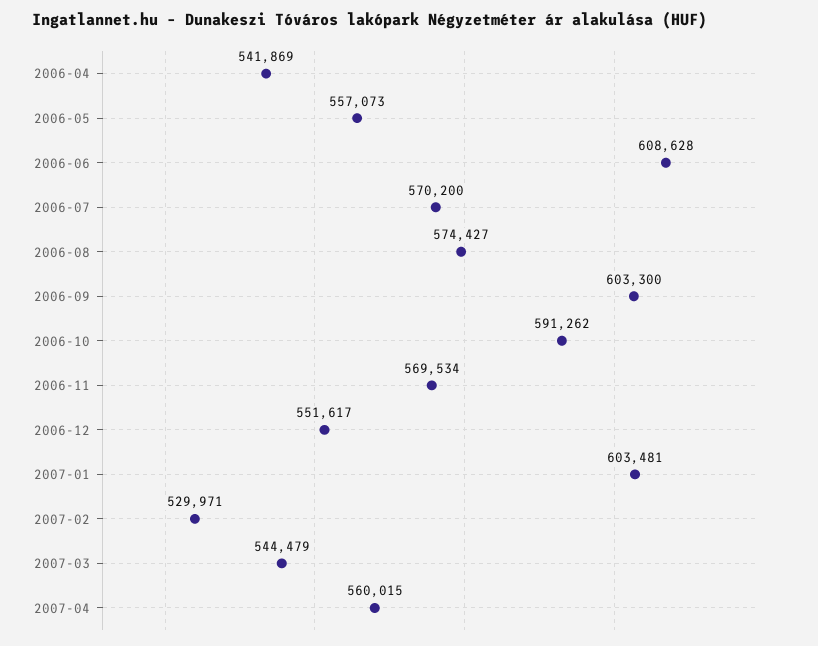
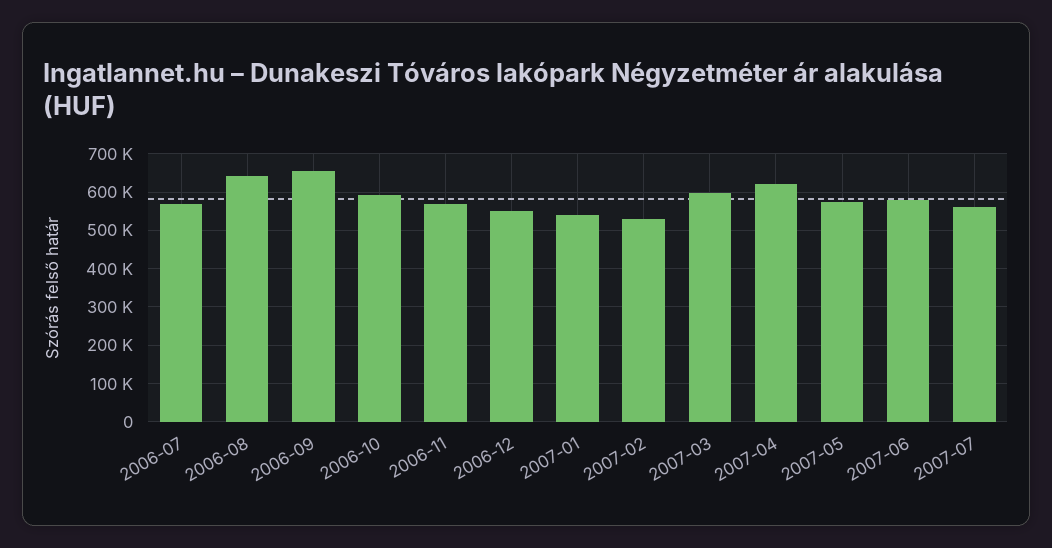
2006-04: 541869 -> none
2006-05: 557073 -> none
2006-06: 608628 -> none
2006-08: 574427 -> 640000
2006-09: 603300 -> 660000
2007-01: 603481 -> 540000
2007-03: 544479 -> 600000
2007-04: 560015 -> 620000
2007-05: none -> 580000
2007-06: none -> 580000
2007-07: none -> 560000

